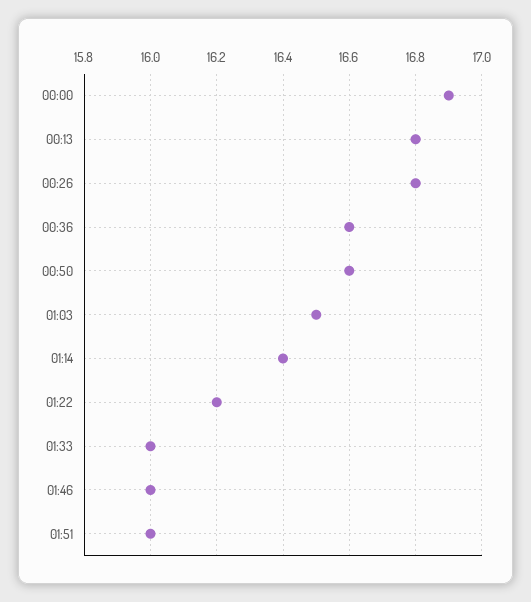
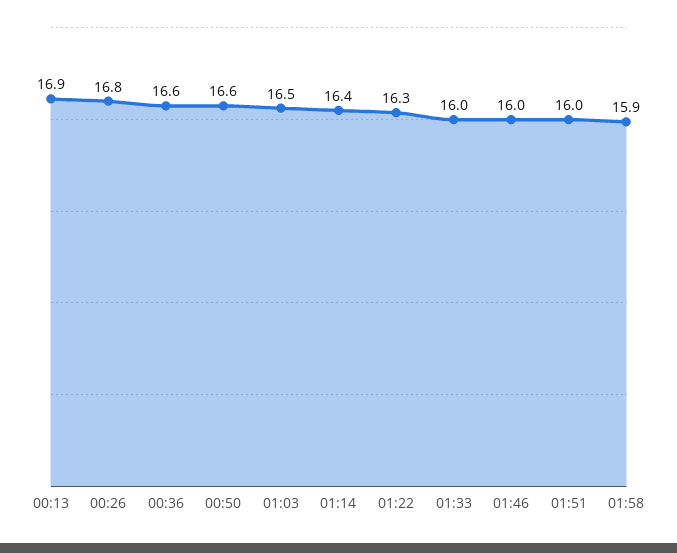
00:00: 16.9 -> none
00:13: 16.8 -> 16.9
01:22: 16.2 -> 16.3
01:58: none -> 15.9

